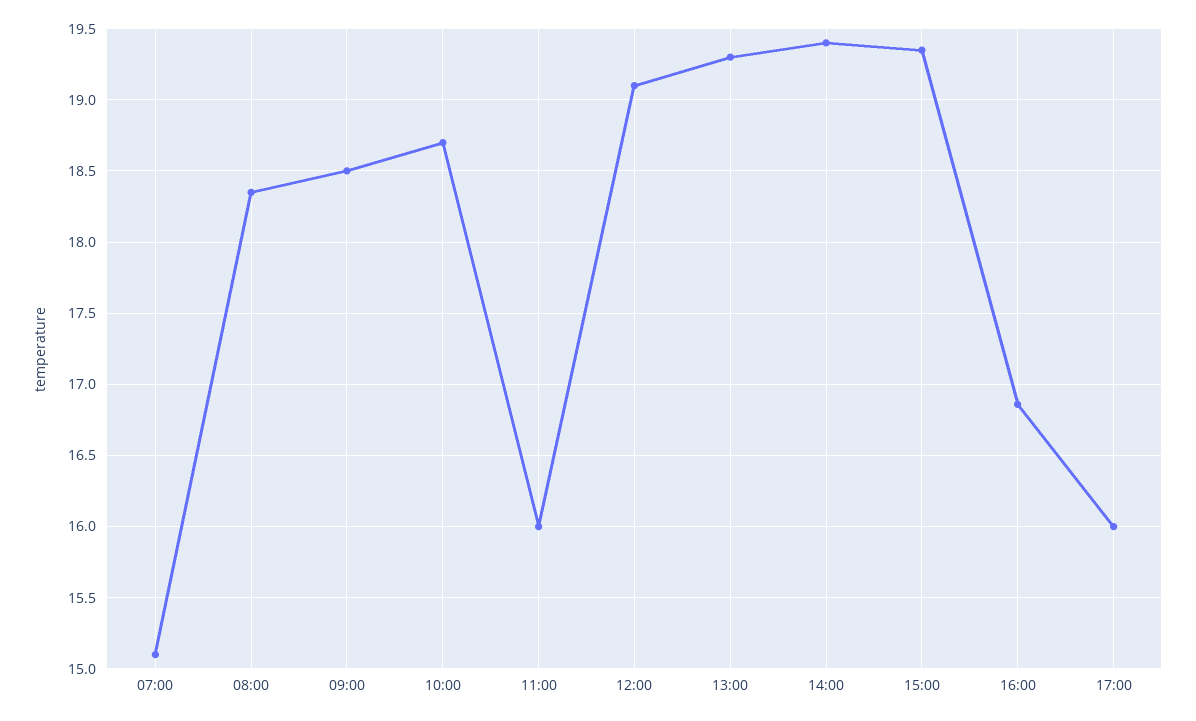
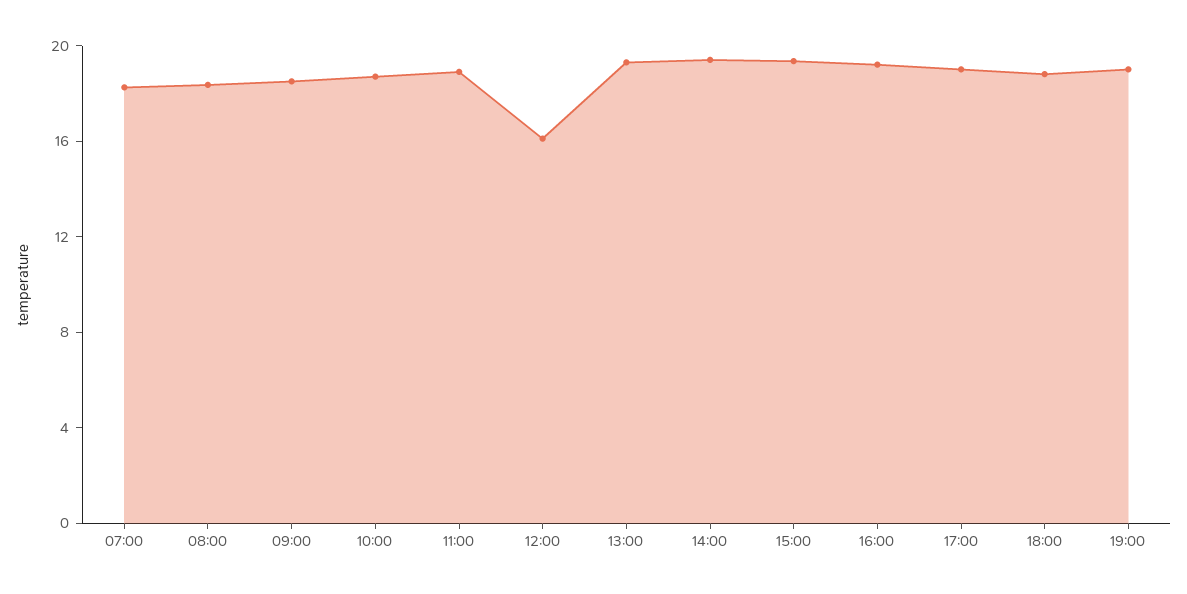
07:00: 15.1 -> 18
11:00: 16 -> 19
12:00: 19.1 -> 16
16:00: 16.85 -> 19
17:00: 16 -> 19
18:00: none -> 19
19:00: none -> 19

